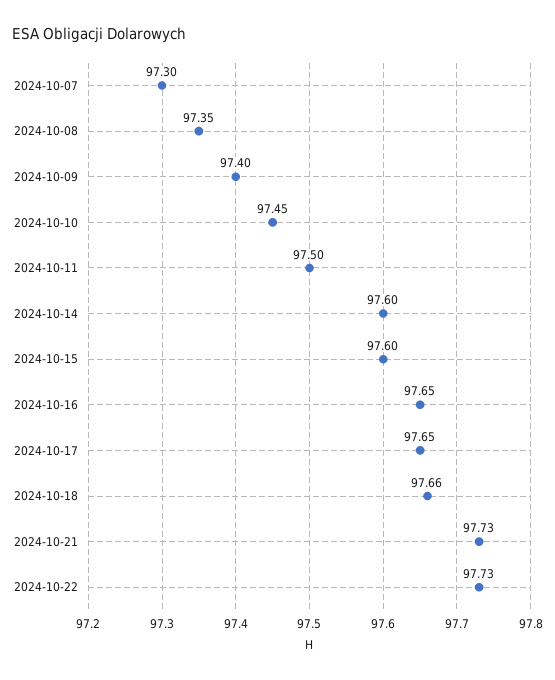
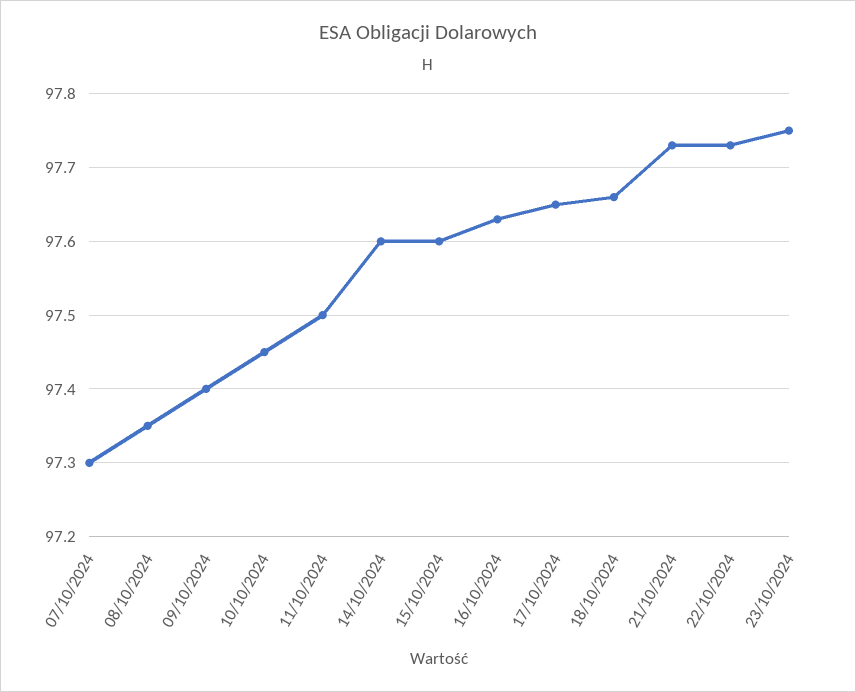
2024-10-16: 97.65 -> 97.63
23/10/2024: none -> 97.75

